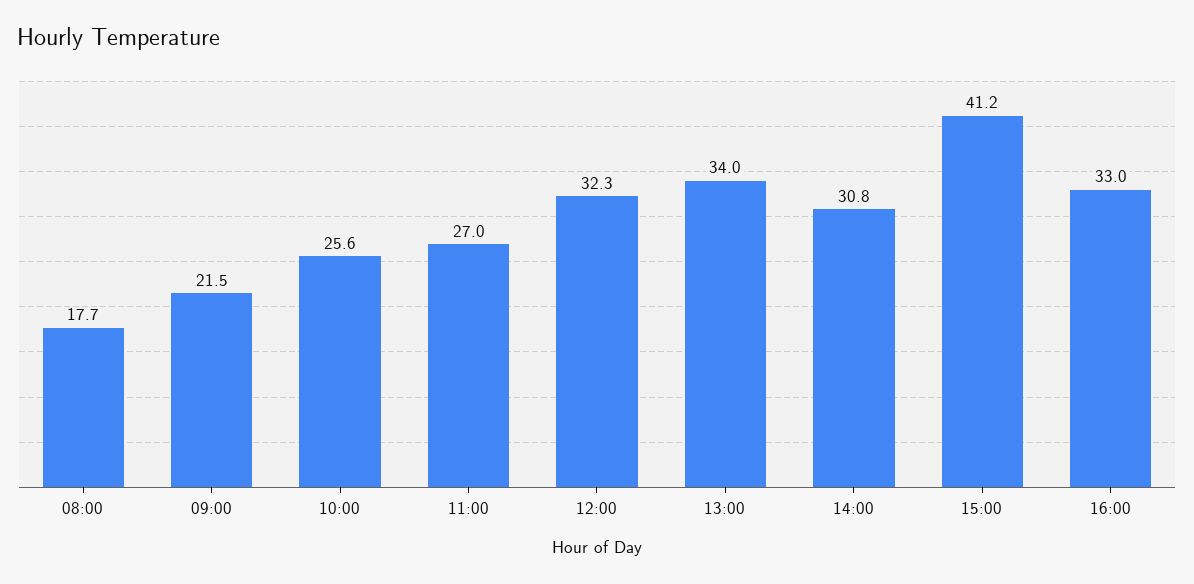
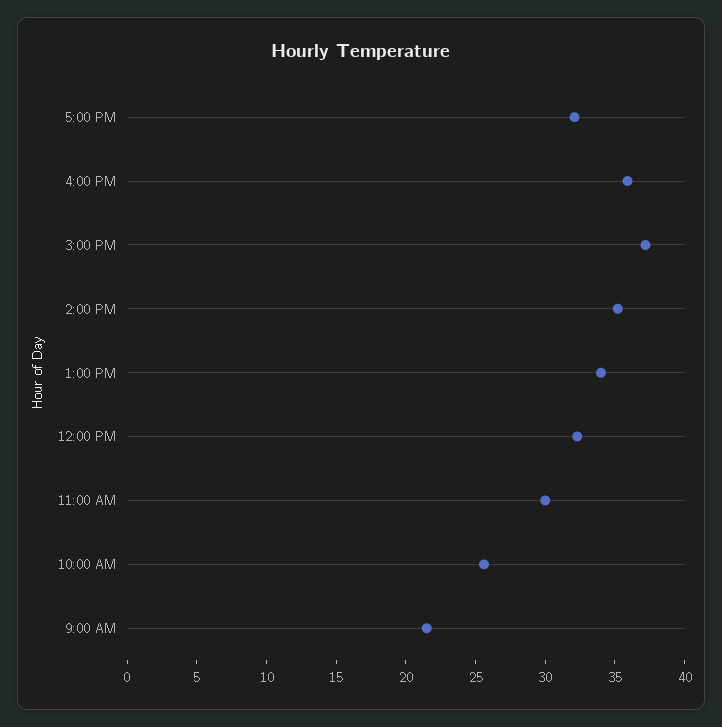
08:00: 17.7 -> none
11:00: 27 -> 30
14:00: 30.8 -> 35
15:00: 41.2 -> 37
16:00: 33 -> 36
5:00 PM: none -> 32

